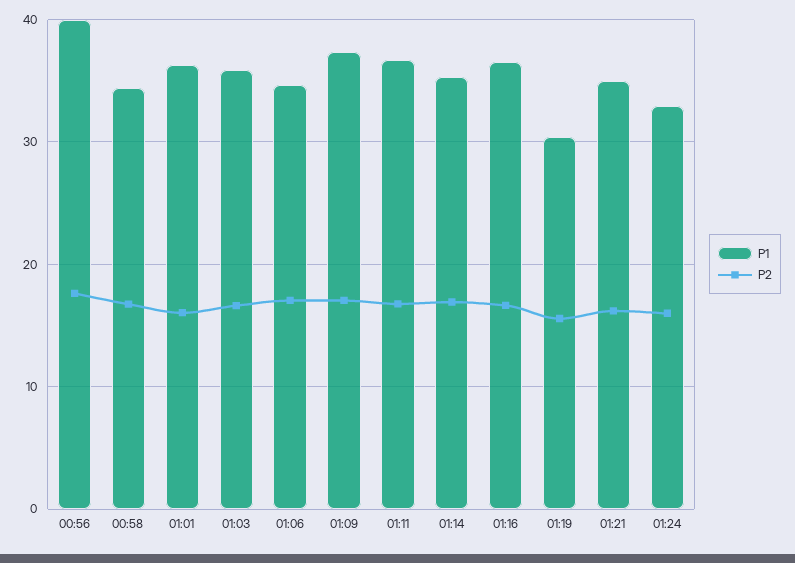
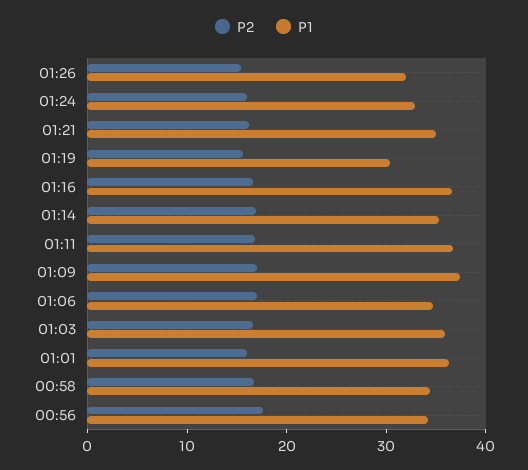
P1, 00:56: 40 -> 34
P2, 01:26: none -> 16
P1, 01:26: none -> 32

